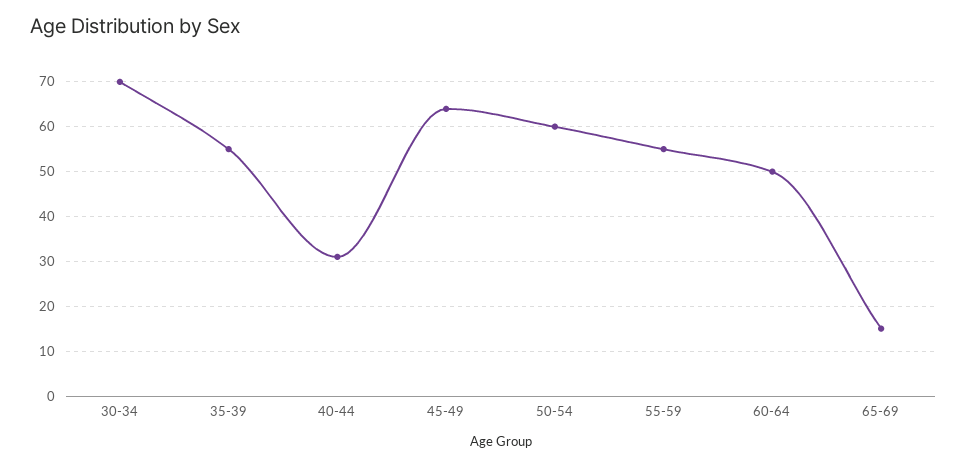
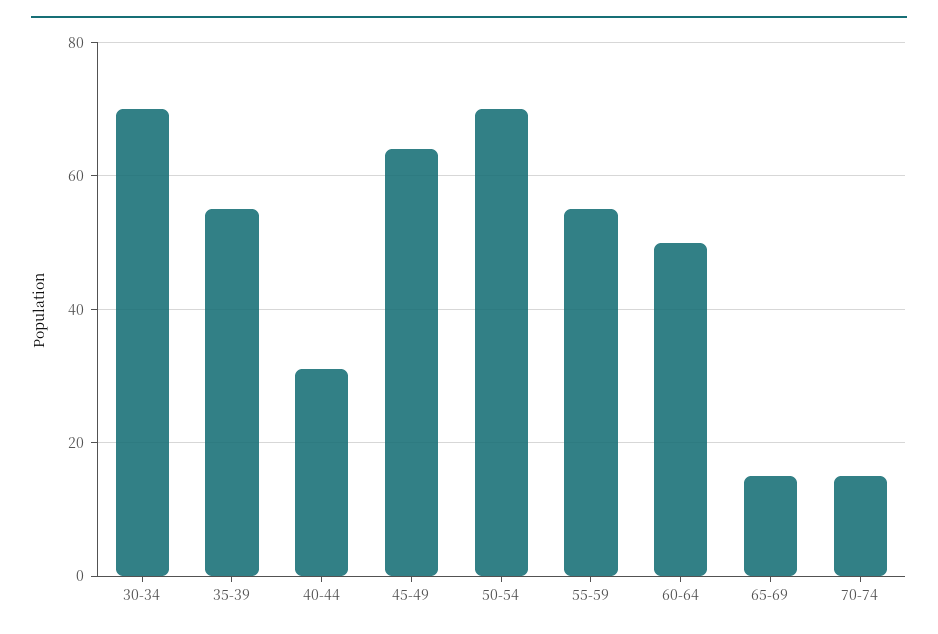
50-54: 60 -> 70
70-74: none -> 15

